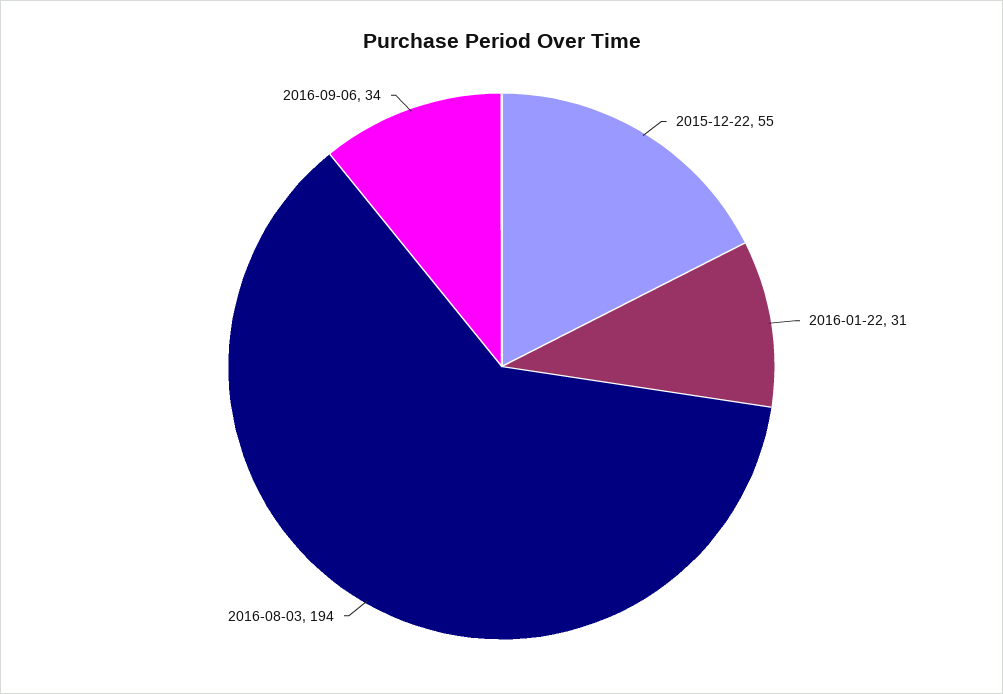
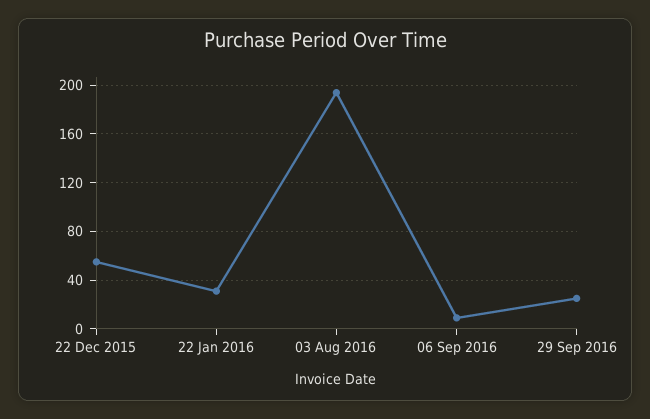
2016-09-06: 34 -> 10
29 Sep 2016: none -> 25

